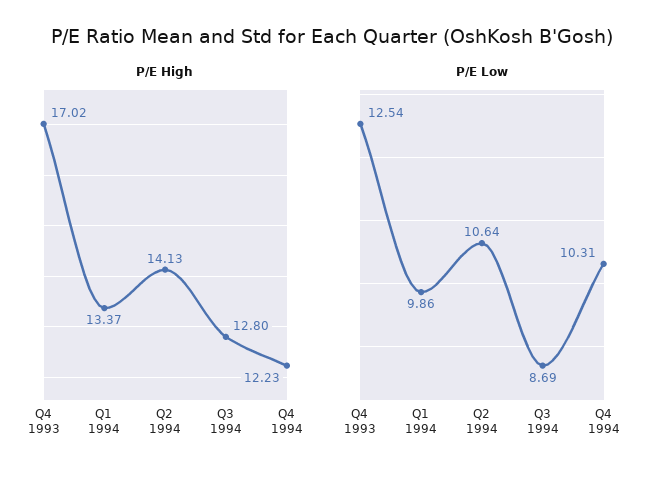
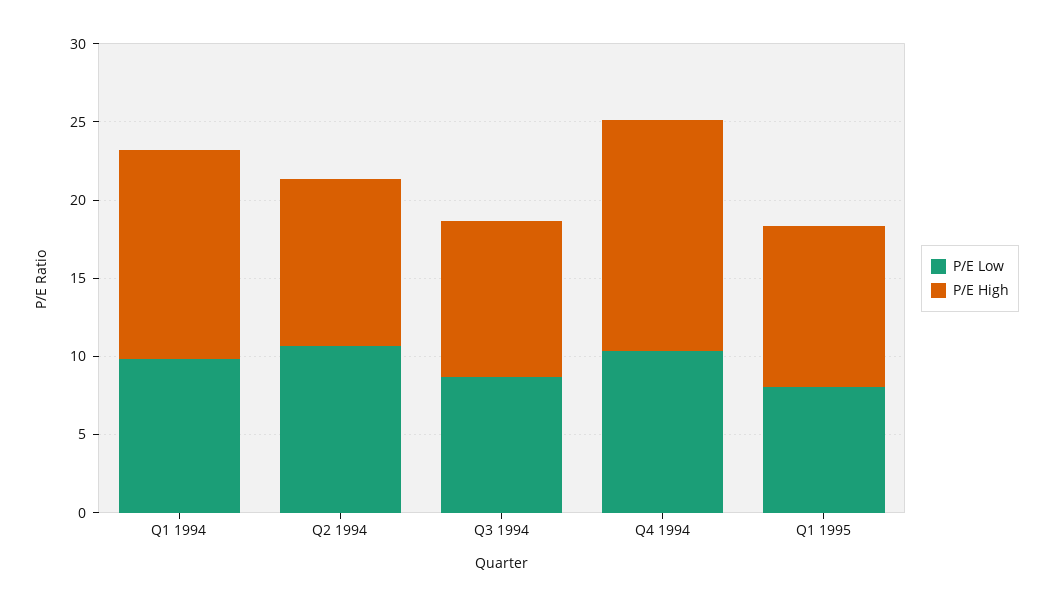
P/E High, Q4 1993: 17.02 -> none
P/E High, Q2 1994: 14.13 -> 11
P/E High, Q3 1994: 12.8 -> 10
P/E High, Q4 1994: 12.23 -> 15
P/E Low, Q4 1993: 12.54 -> none
P/E Low, Q1 1995: none -> 8
P/E High, Q1 1995: none -> 10

